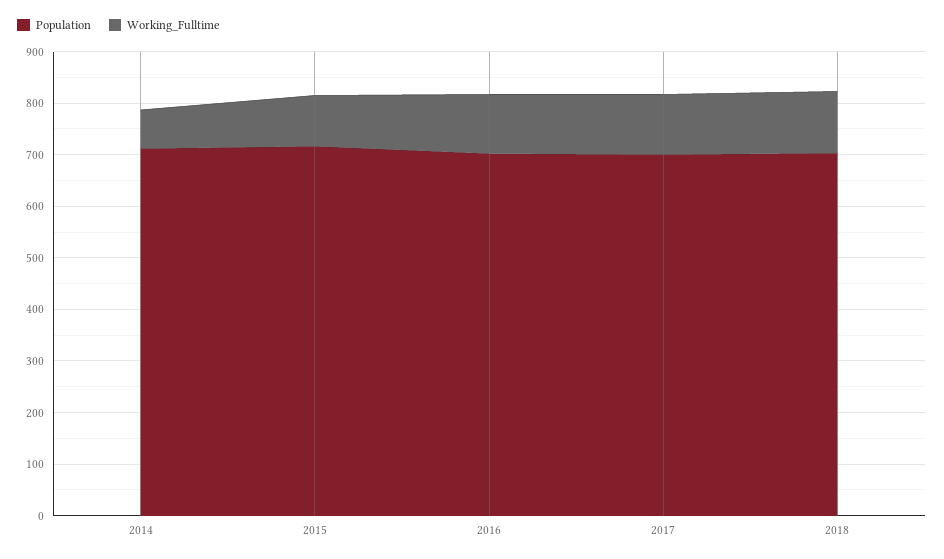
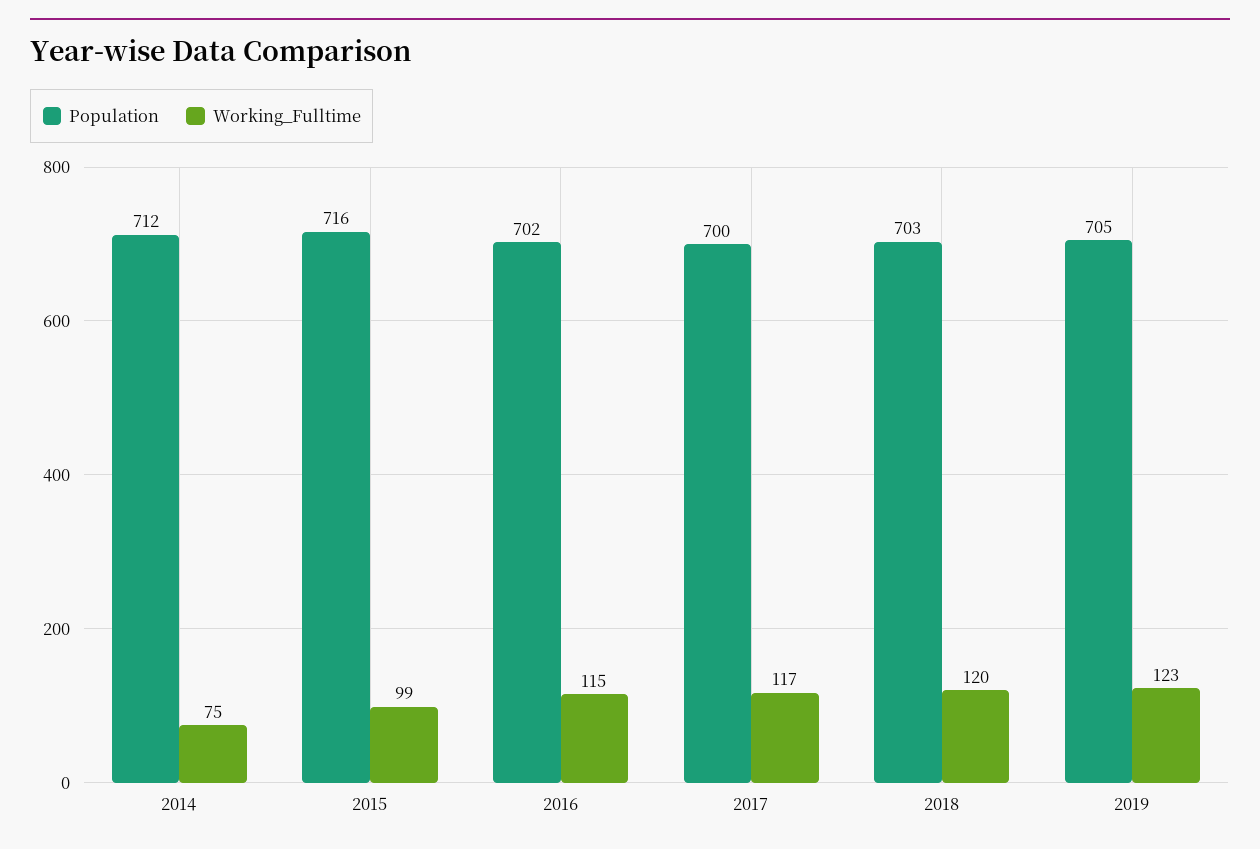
Population, 2019: none -> 705
Working_Fulltime, 2019: none -> 123

